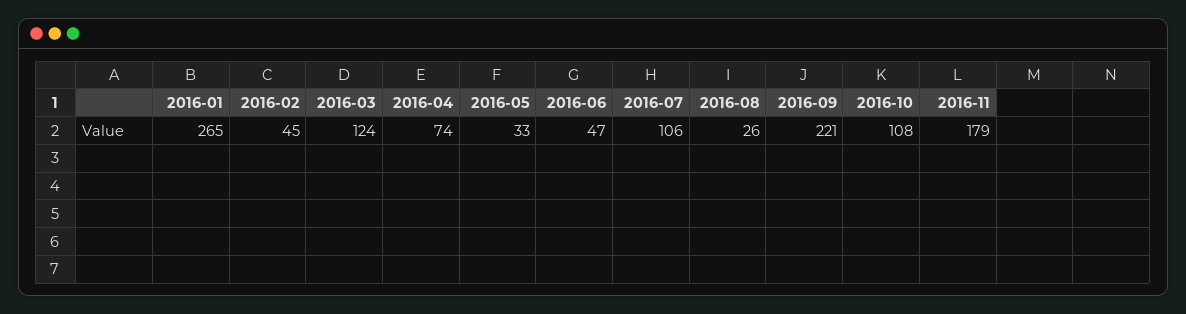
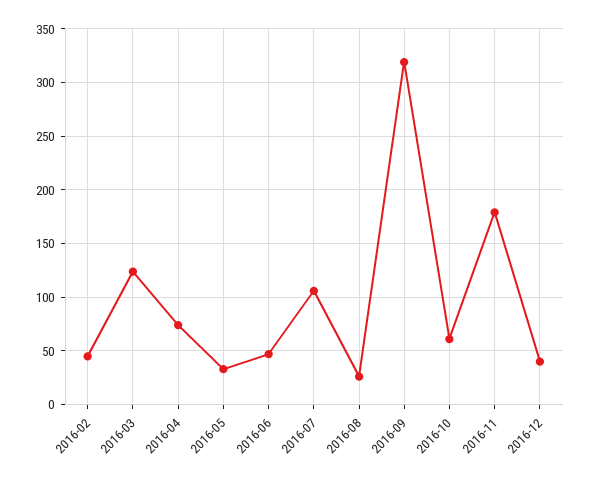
2016-01: 265 -> none
2016-09: 221 -> 320
2016-10: 108 -> 60
2016-12: none -> 40

